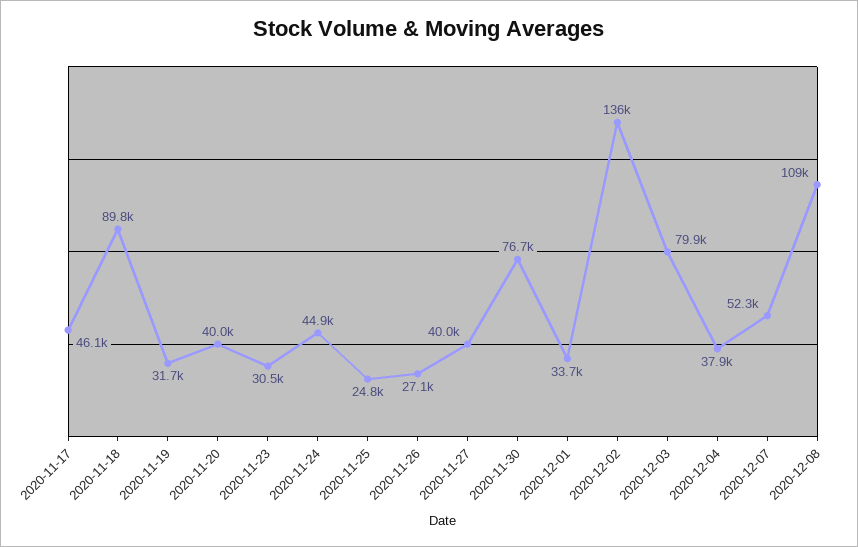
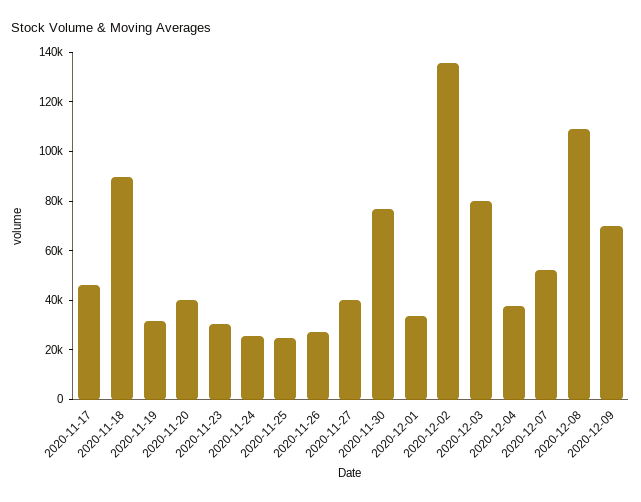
2020-11-24: 44900 -> 25000
2020-12-09: none -> 70000

